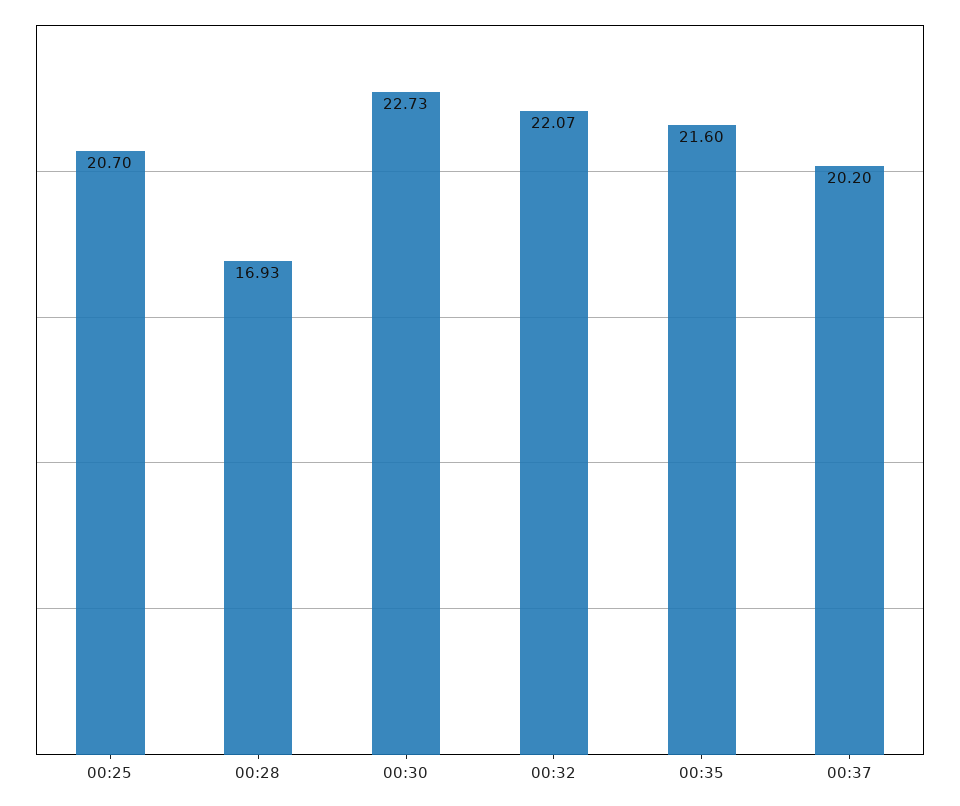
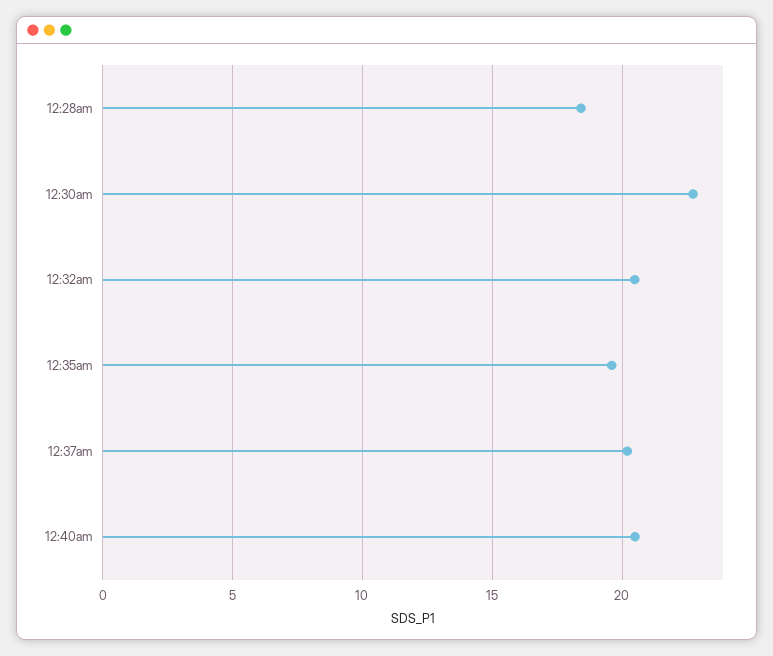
00:25: 20.7 -> none
00:28: 16.93 -> 18.5
00:32: 22.07 -> 20.5
00:35: 21.6 -> 19.5
12:40am: none -> 20.5

